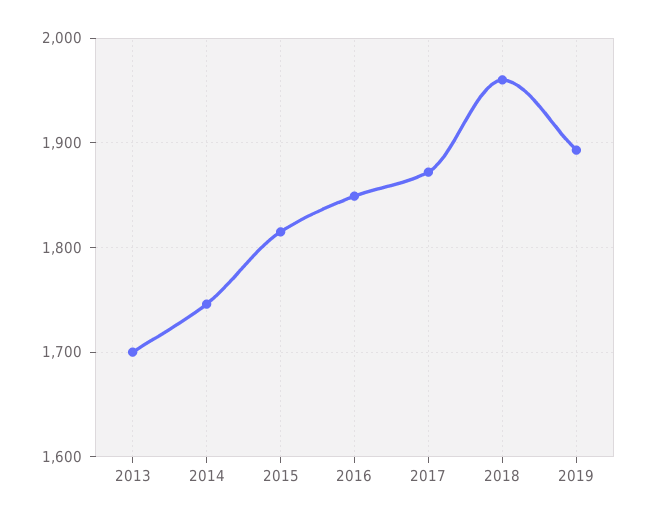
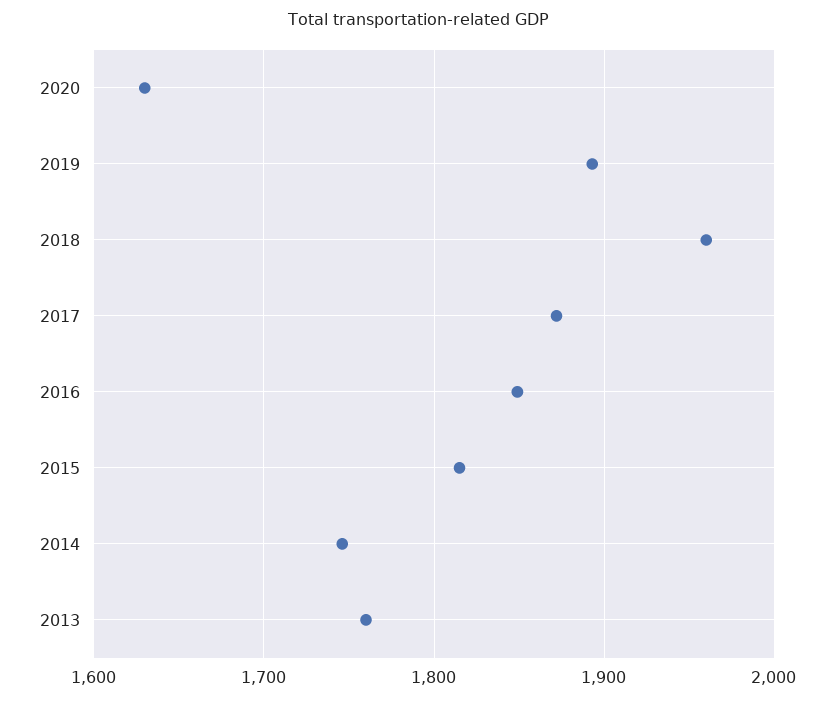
2013: 1700 -> 1760
2020: none -> 1630

